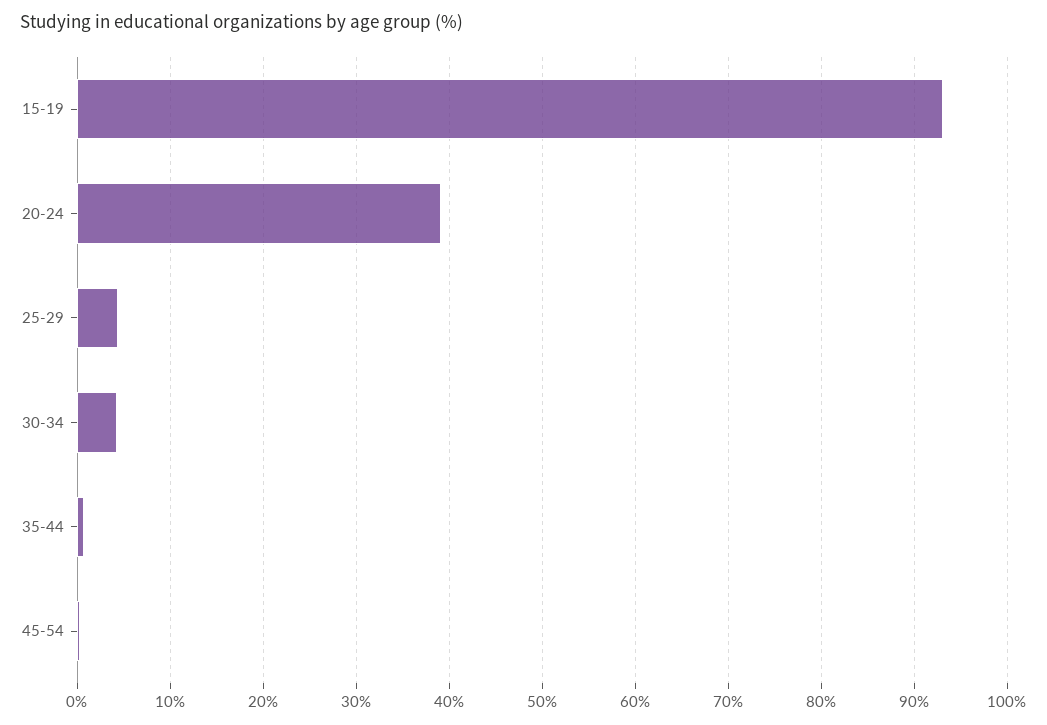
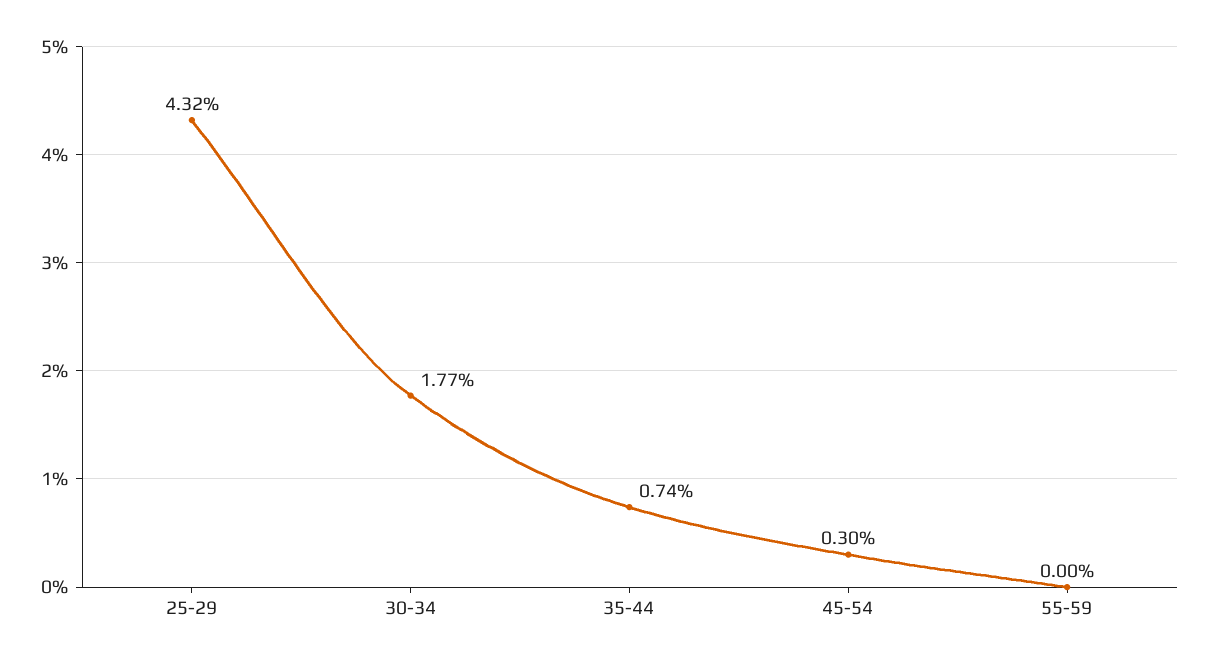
15-19: 93 -> none
20-24: 39 -> none
30-34: 4 -> 1.77
55-59: none -> 0

